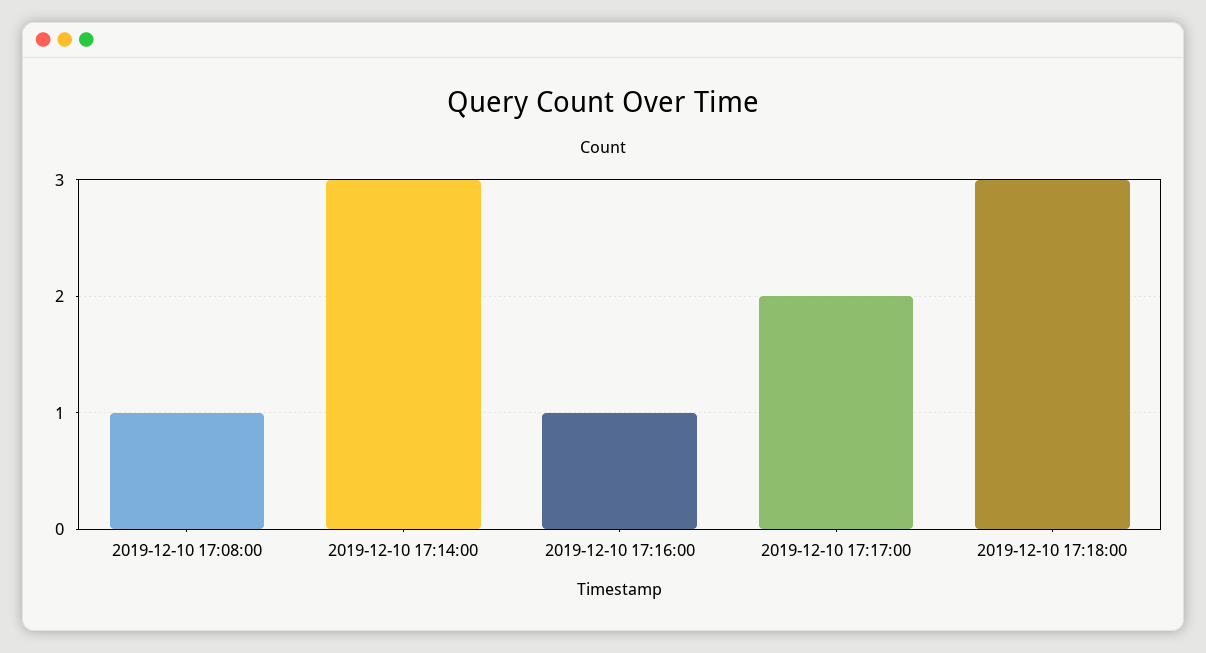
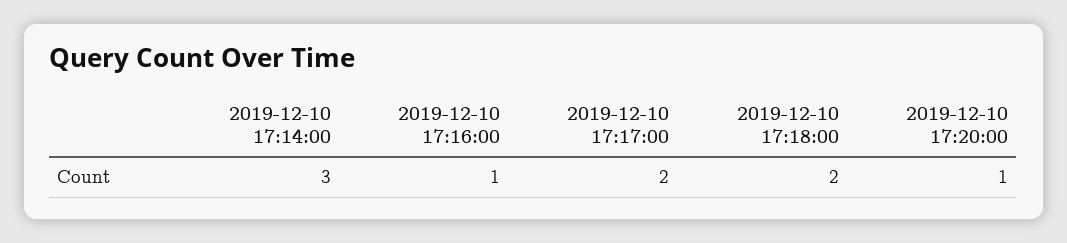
2019-12-10 17:08:00: 1 -> none
2019-12-10 17:18:00: 3 -> 2
2019-12-10 17:20:00: none -> 1

